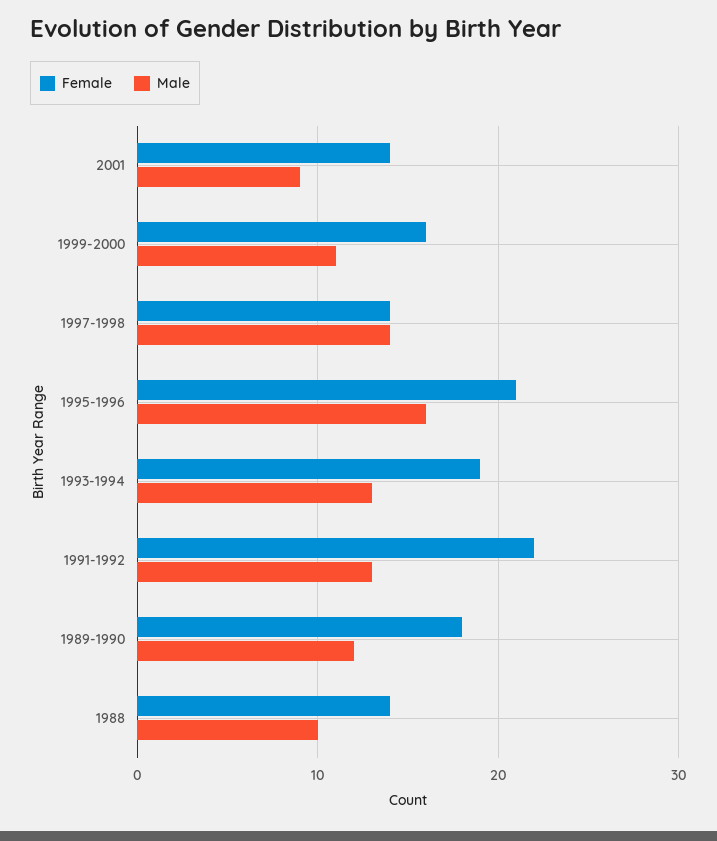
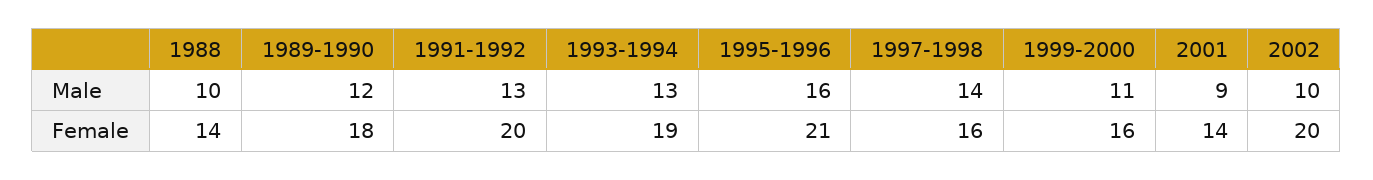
Female, 1997-1998: 14 -> 16
Female, 1991-1992: 22 -> 20
Male, 2002: none -> 10
Female, 2002: none -> 20

